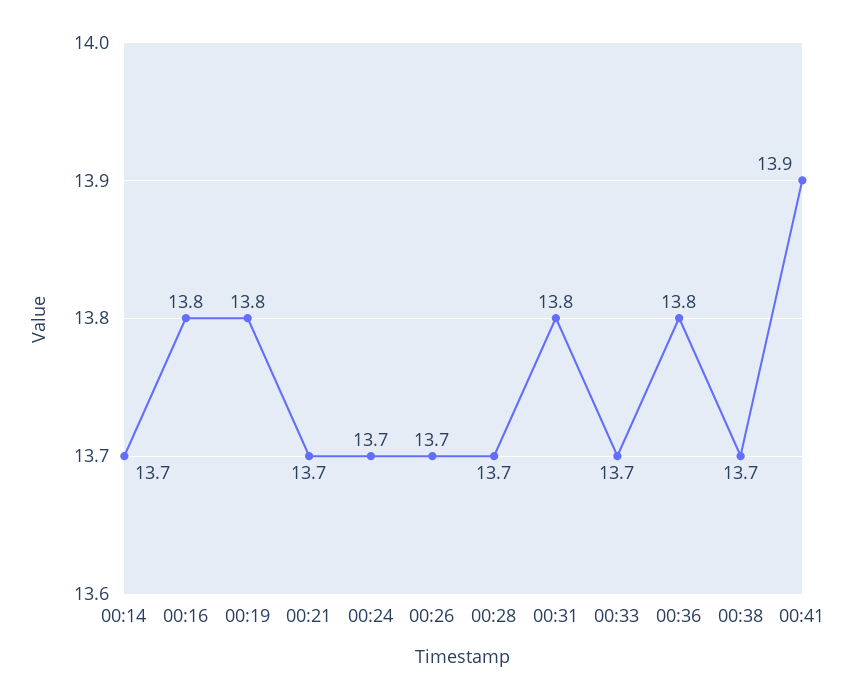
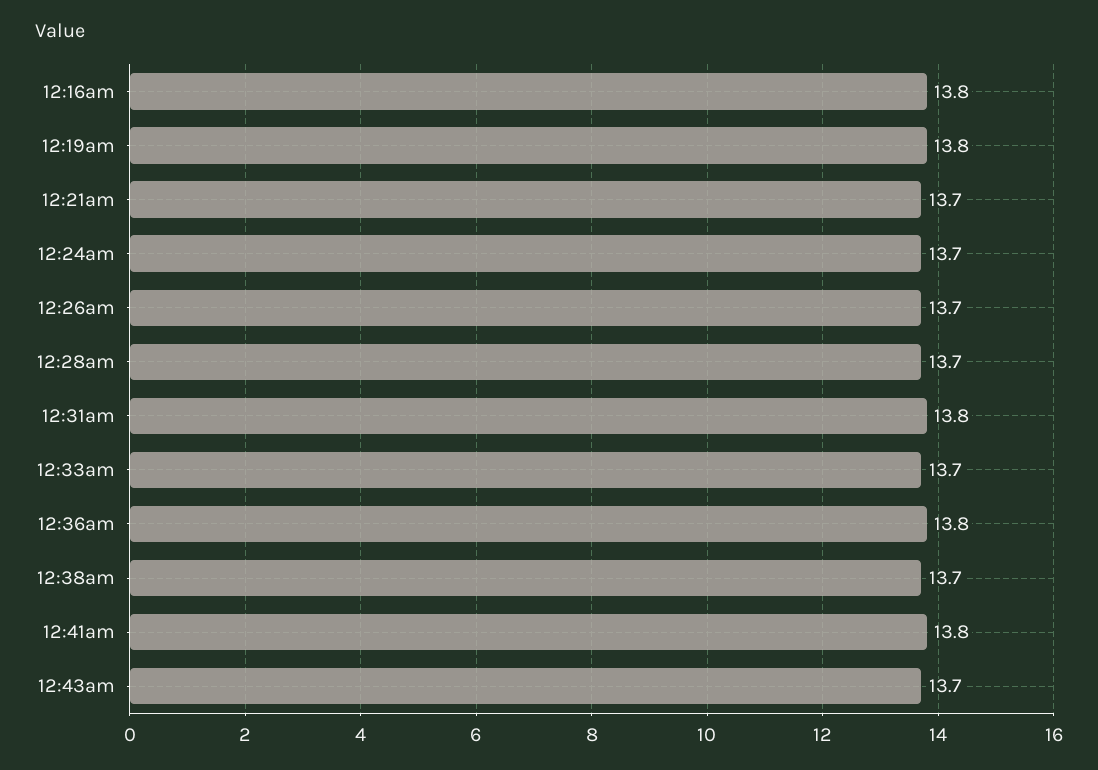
00:14: 13.7 -> none
00:41: 13.9 -> 13.8
12:43am: none -> 13.7

